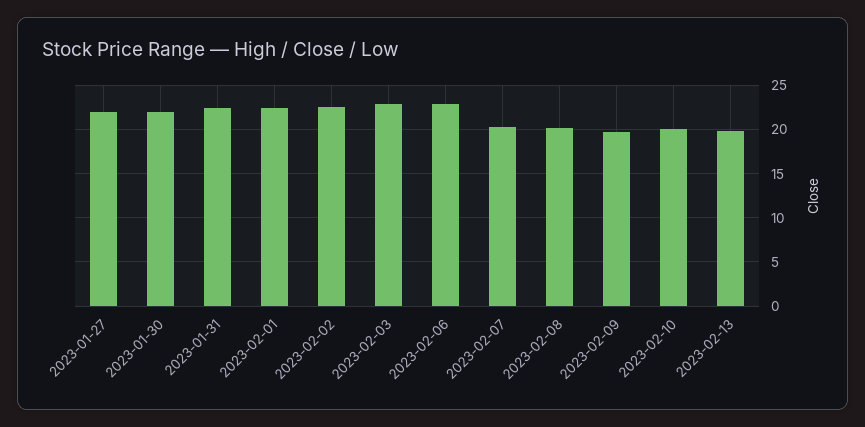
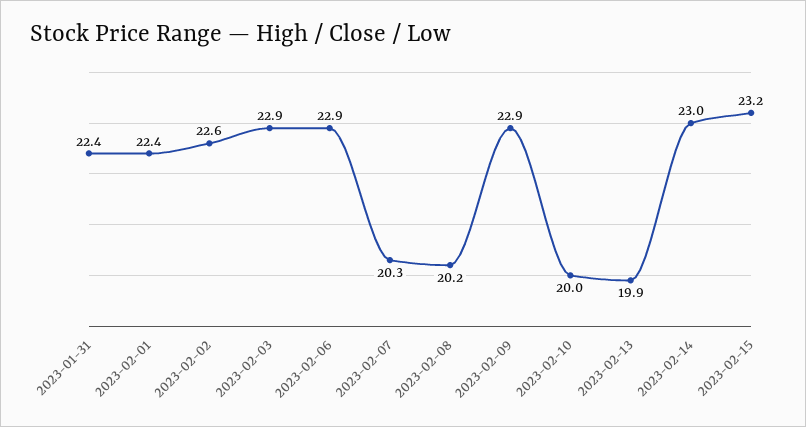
2023-01-27: 22 -> none
2023-01-30: 22 -> none
2023-02-09: 20 -> 22.9
2023-02-14: none -> 23
2023-02-15: none -> 23.2

